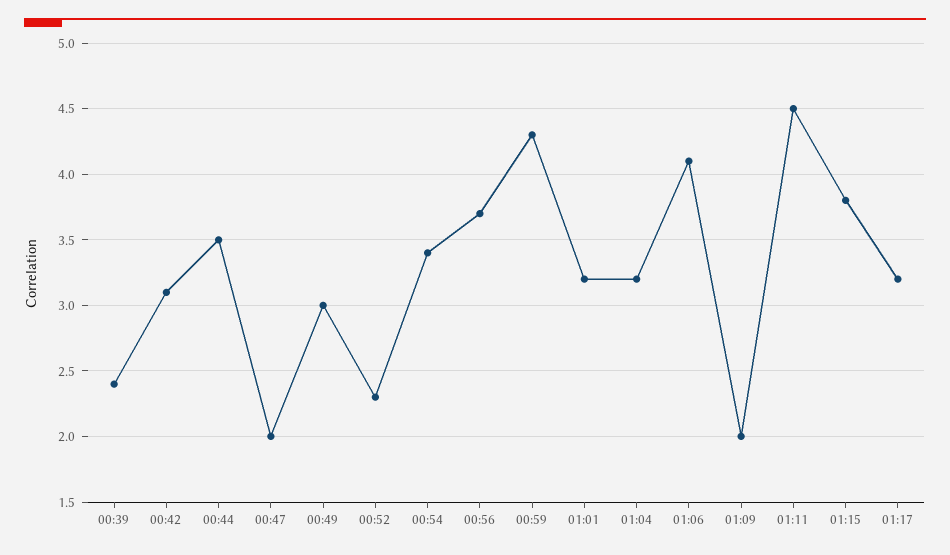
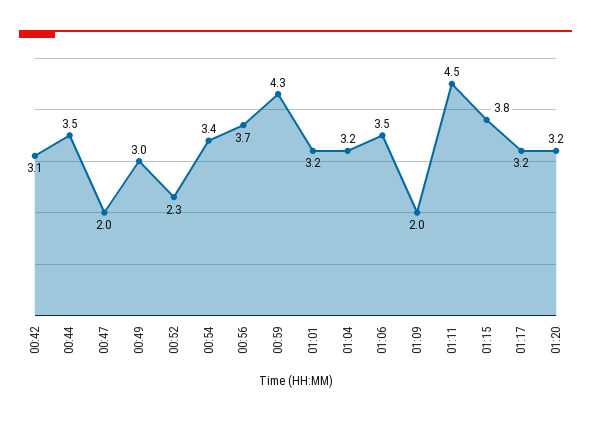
00:39: 2.4 -> none
01:06: 4.1 -> 3.5
01:20: none -> 3.2

